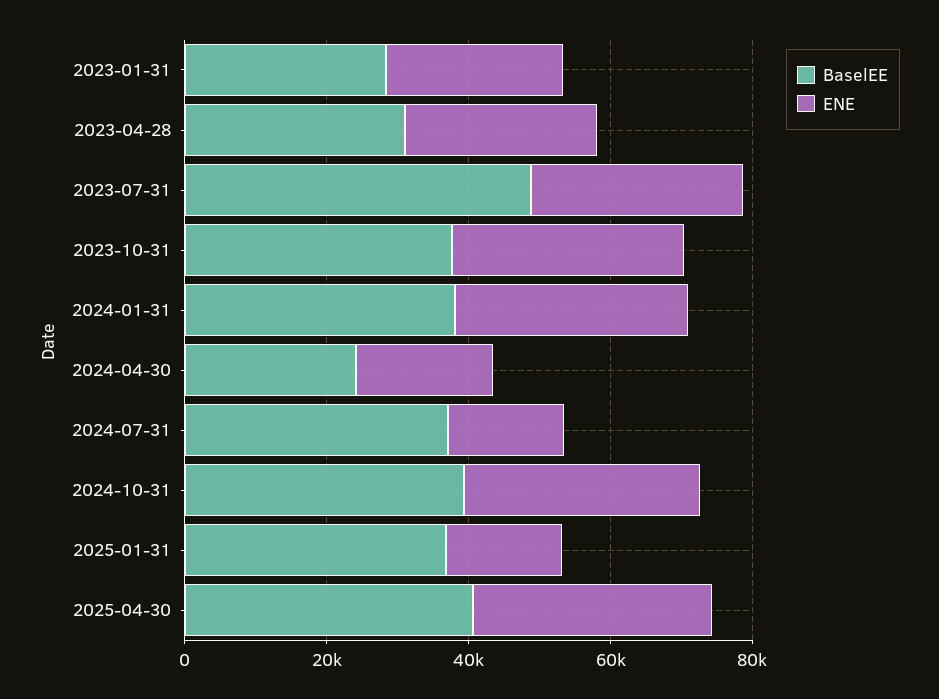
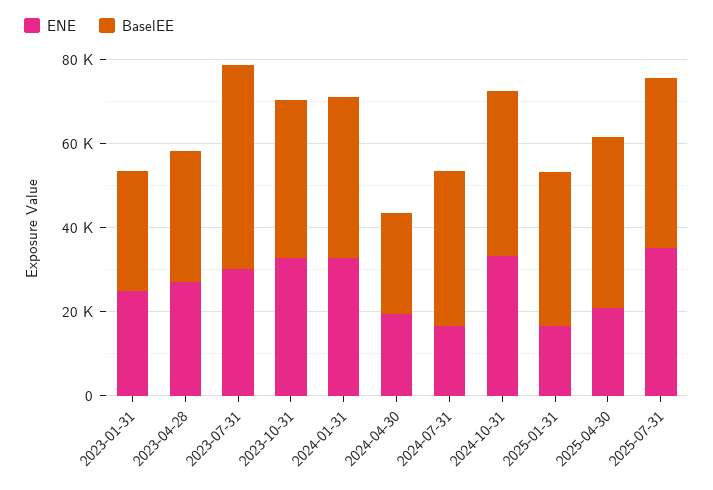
ENE, 2025-04-30: 35000 -> 20000
ENE, 2025-07-31: none -> 35000
BaselEE, 2025-07-31: none -> 40000

